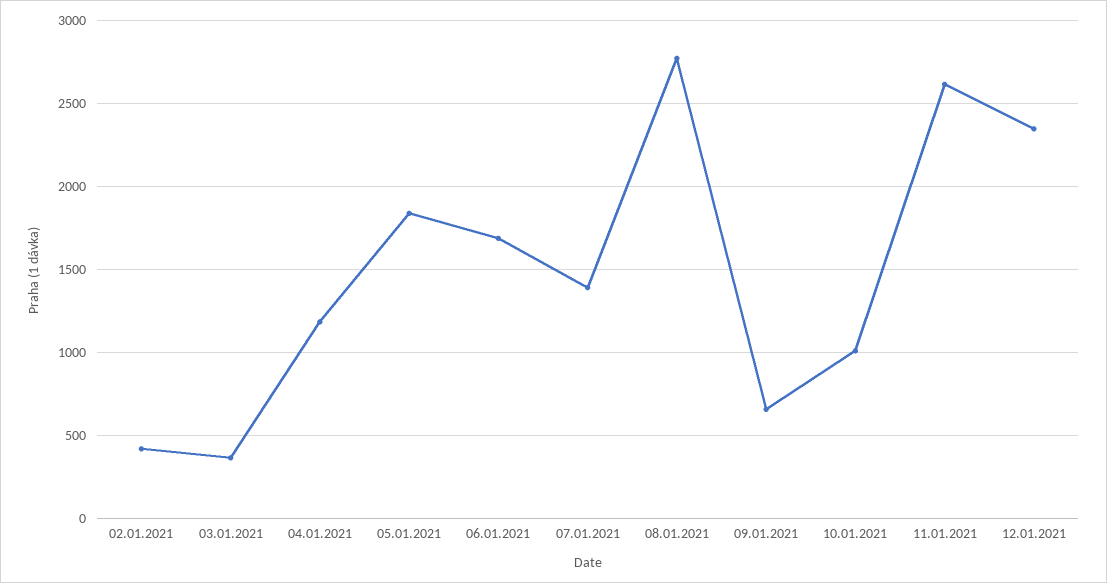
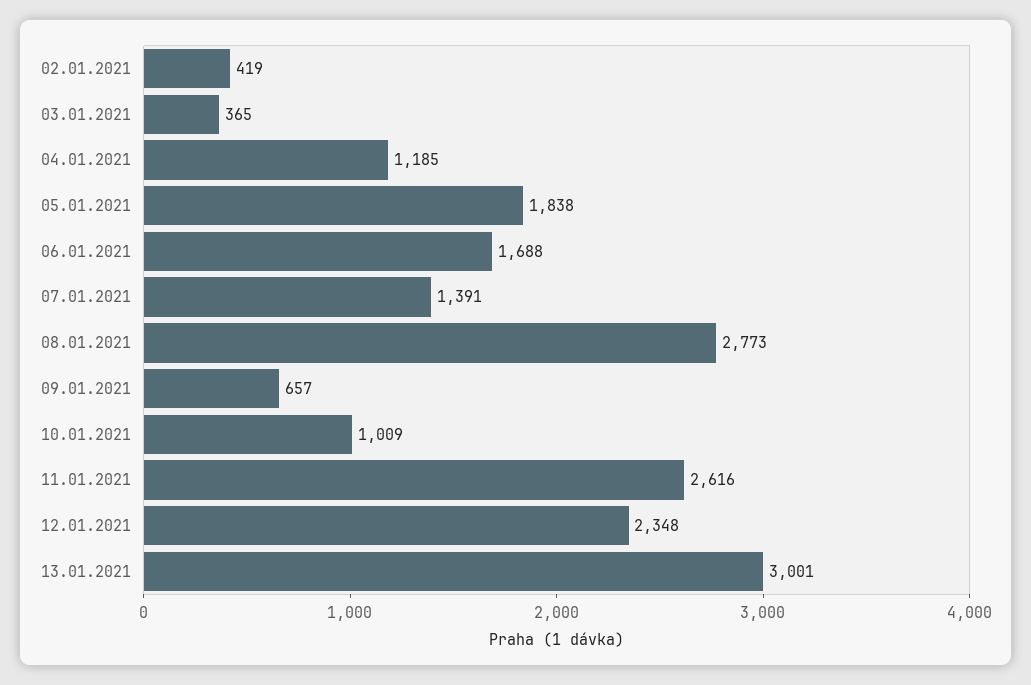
13.01.2021: none -> 3001

